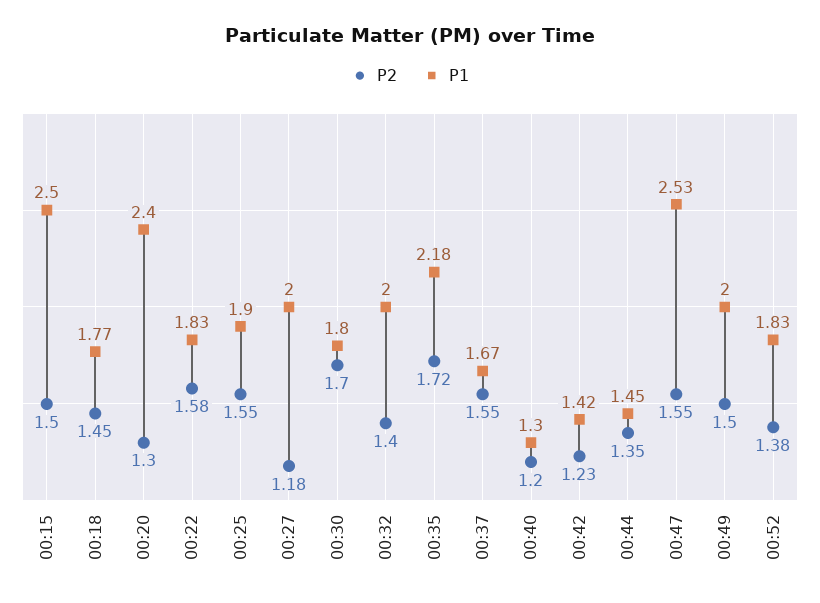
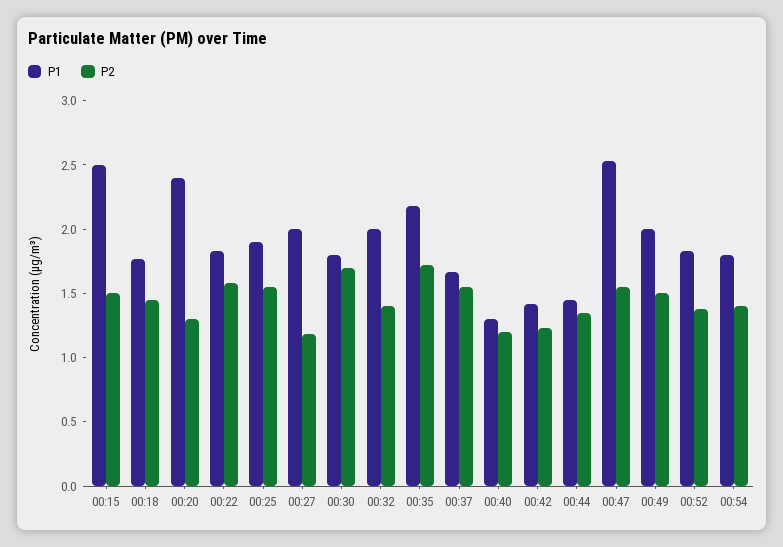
P1, 00:54: none -> 1.8
P2, 00:54: none -> 1.4

